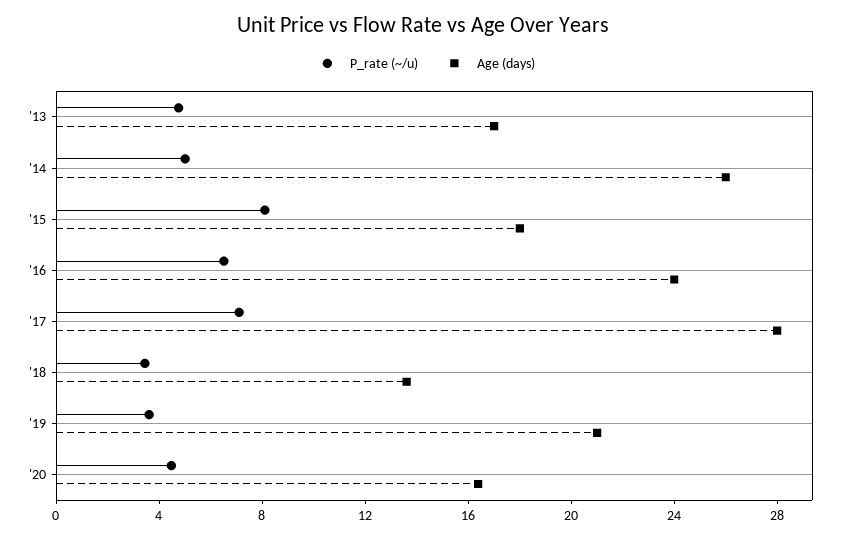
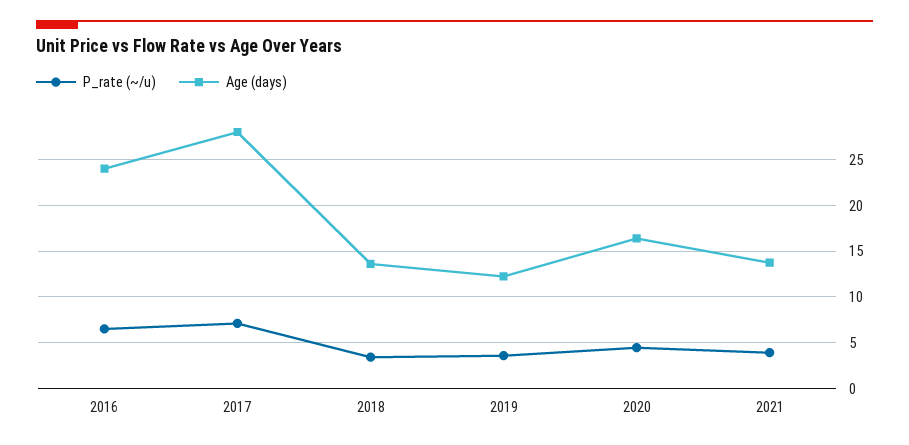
P_rate (~/u), '13: 5 -> none
Age (days), '13: 17 -> none
P_rate (~/u), '14: 5 -> none
Age (days), '14: 26 -> none
P_rate (~/u), '15: 8 -> none
Age (days), '15: 18 -> none
Age (days), '19: 21 -> 12
P_rate (~/u), 2021: none -> 4
Age (days), 2021: none -> 14

